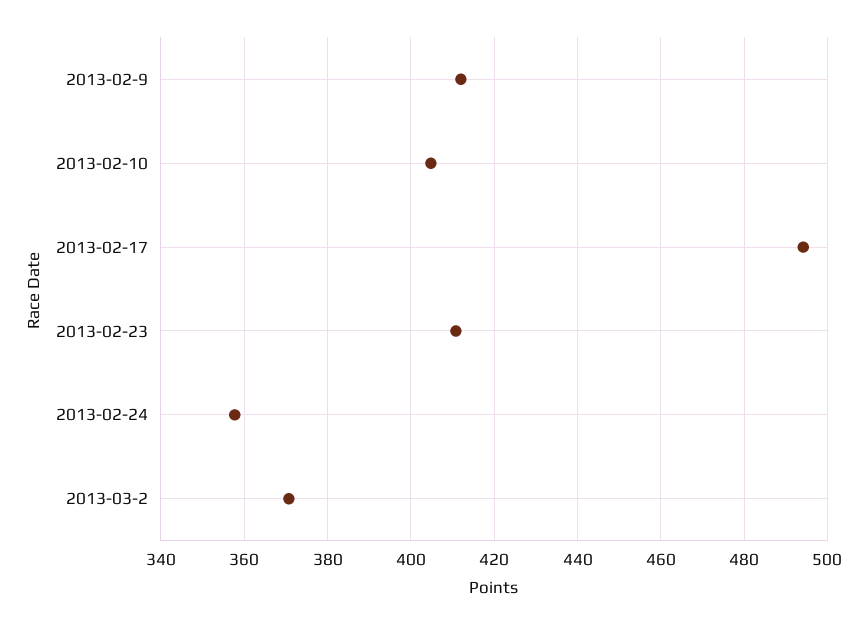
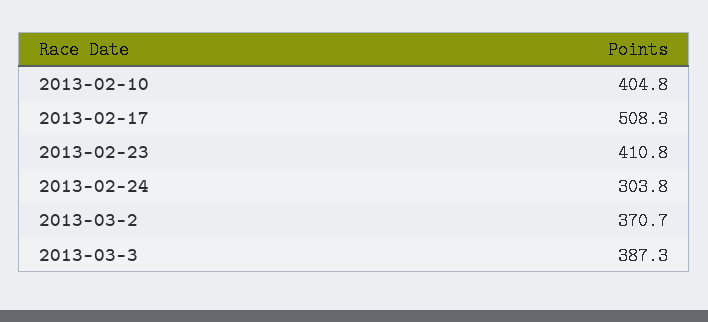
2013-02-9: 412 -> none
2013-02-17: 494 -> 508.3
2013-02-24: 358 -> 303.8
2013-03-3: none -> 387.3

